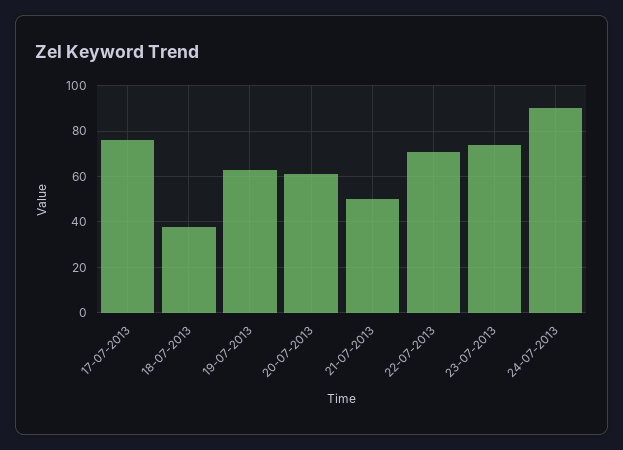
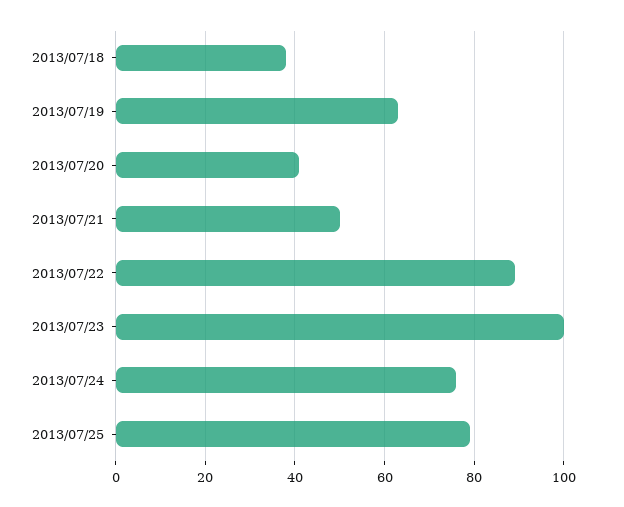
17-07-2013: 75 -> none
20-07-2013: 60 -> 40
22-07-2013: 70 -> 90
23-07-2013: 75 -> 100
24-07-2013: 90 -> 75
2013/07/25: none -> 80

